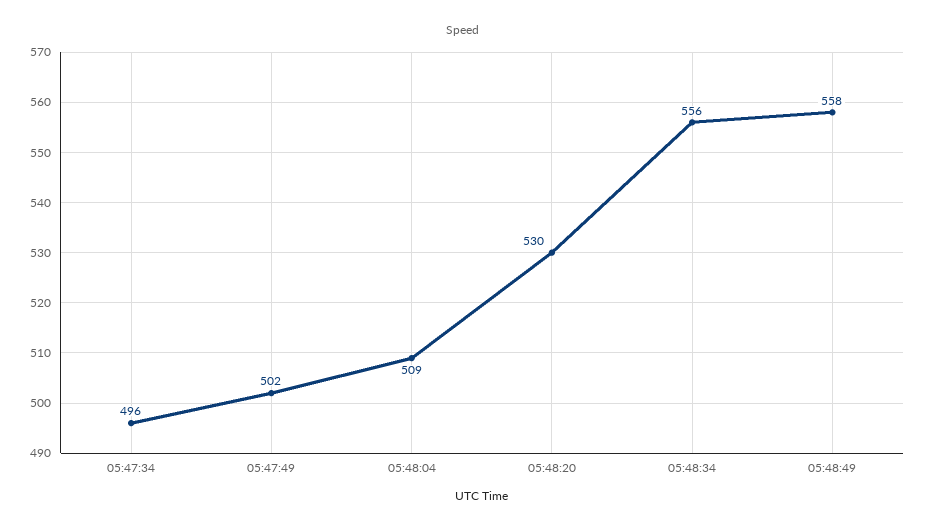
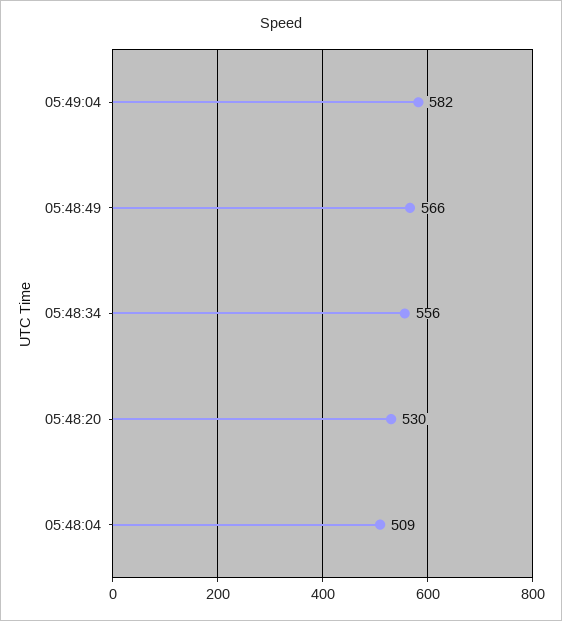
05:47:34: 496 -> none
05:47:49: 502 -> none
05:48:49: 558 -> 566
05:49:04: none -> 582

